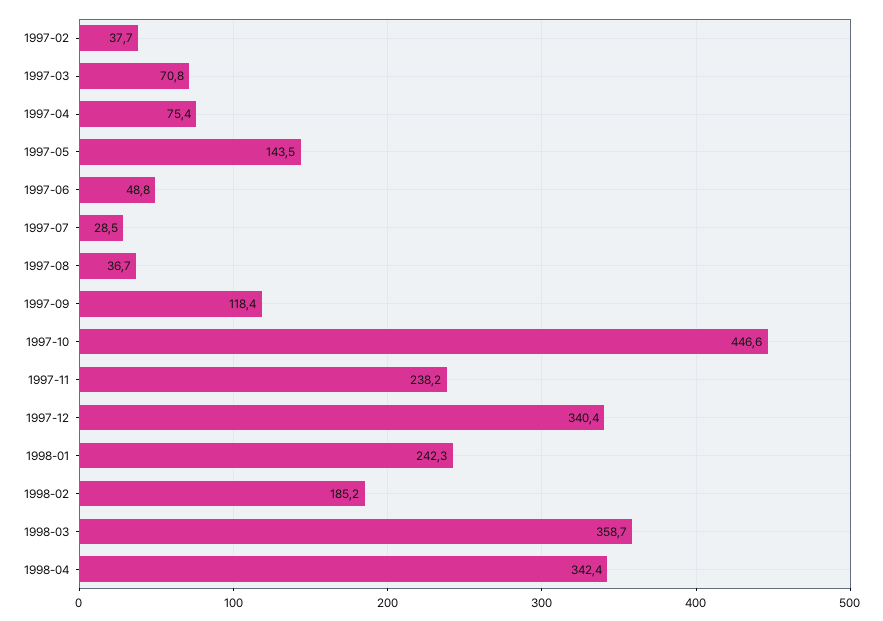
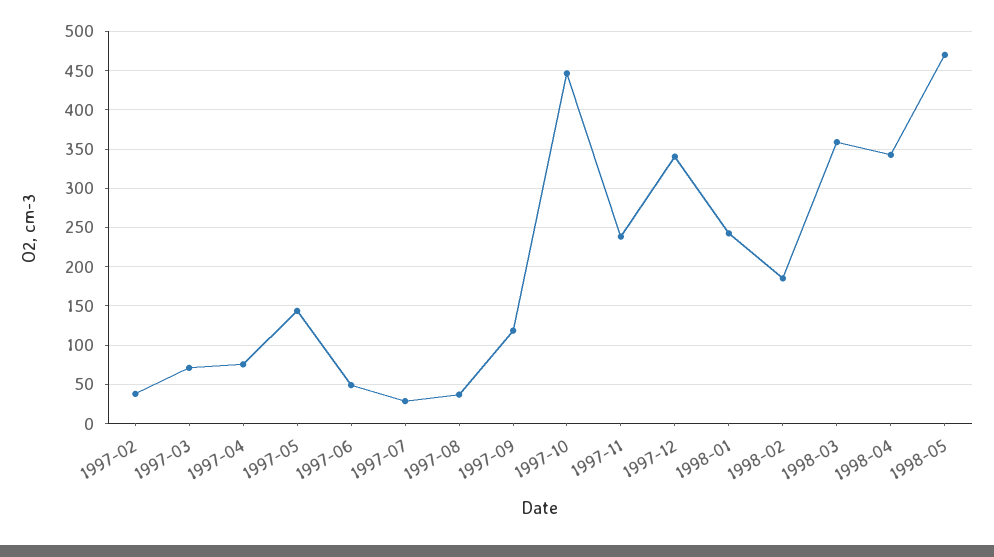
1998-05: none -> 470

